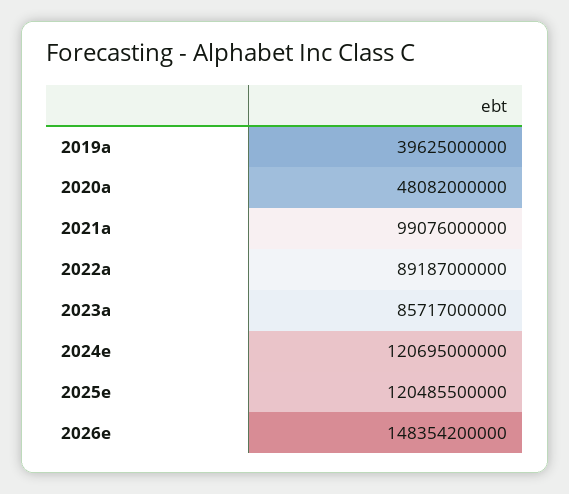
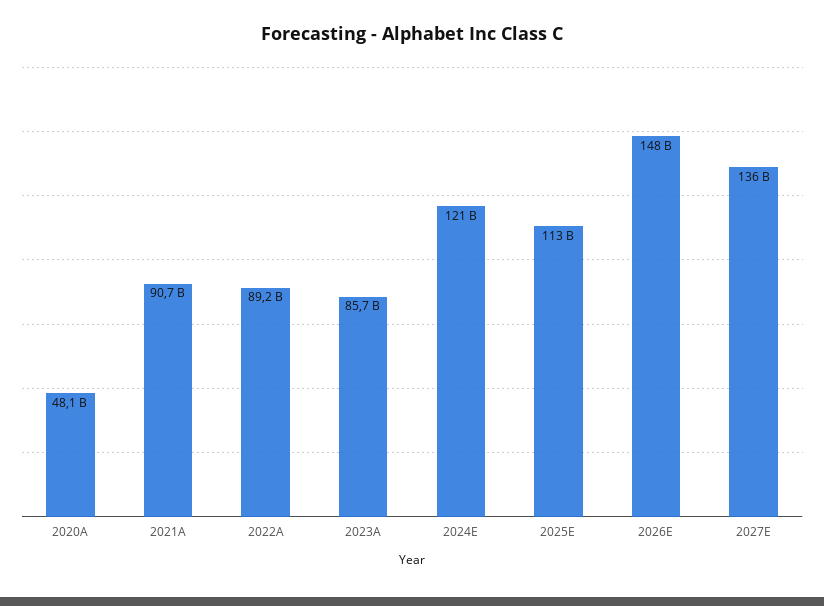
2019a: 39625000000 -> none
2021a: 99076000000 -> 90700000000
2025e: 120485500000 -> 113000000000
2027E: none -> 136000000000

